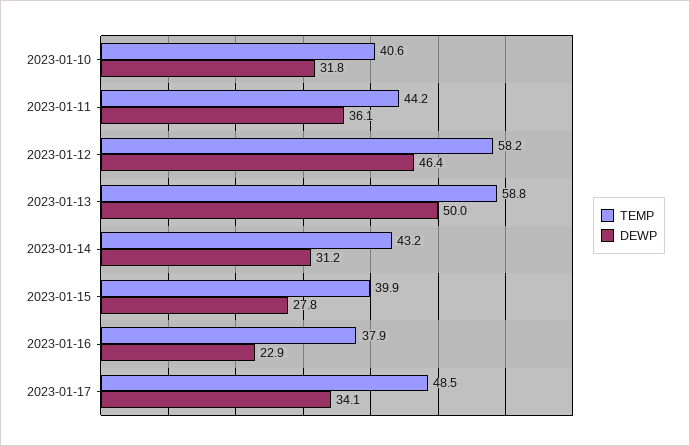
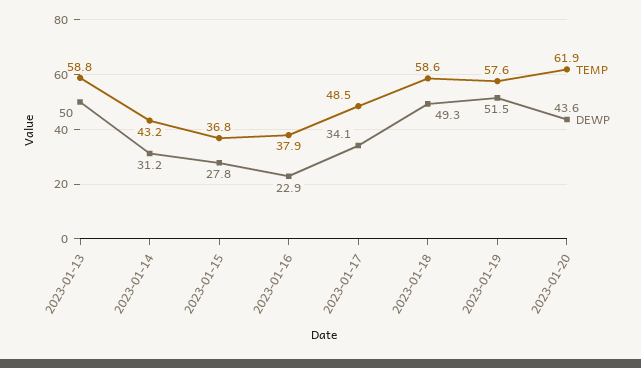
TEMP, 2023-01-10: 40.6 -> none
DEWP, 2023-01-10: 31.8 -> none
TEMP, 2023-01-11: 44.2 -> none
DEWP, 2023-01-11: 36.1 -> none
TEMP, 2023-01-12: 58.2 -> none
DEWP, 2023-01-12: 46.4 -> none
TEMP, 2023-01-15: 39.9 -> 36.8
TEMP, 2023-01-18: none -> 58.6
DEWP, 2023-01-18: none -> 49.3
TEMP, 2023-01-19: none -> 57.6
DEWP, 2023-01-19: none -> 51.5
TEMP, 2023-01-20: none -> 61.9
DEWP, 2023-01-20: none -> 43.6

